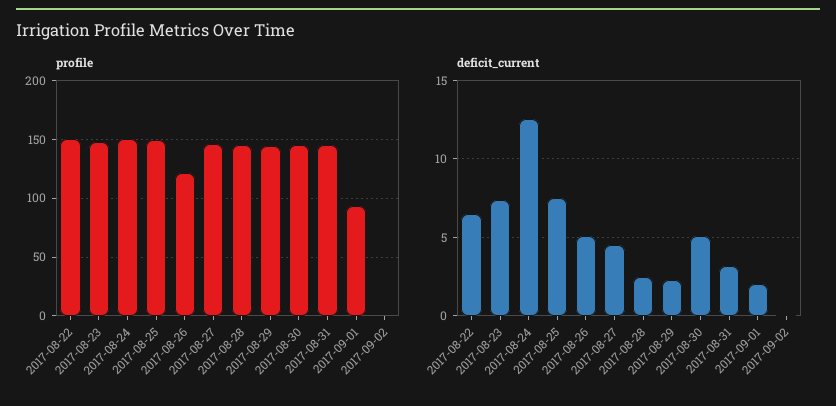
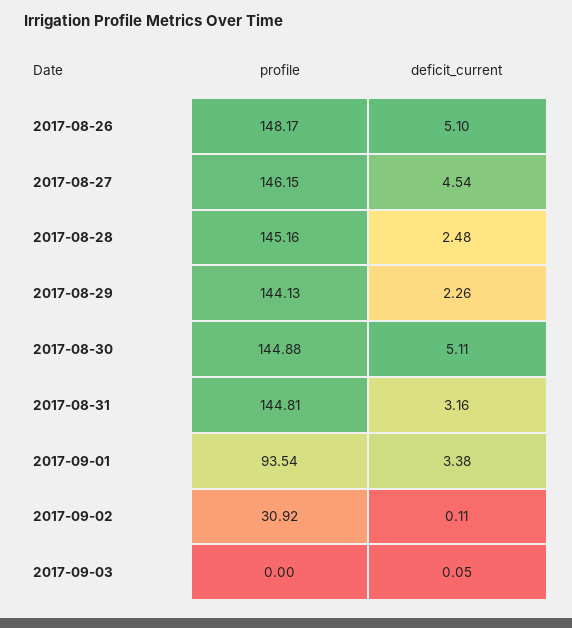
profile, 2017-08-22: 150 -> none
profile, 2017-08-23: 150 -> none
profile, 2017-08-24: 150 -> none
profile, 2017-08-25: 150 -> none
profile, 2017-08-26: 120 -> 148.17
profile, 2017-09-02: 0 -> 30.92
deficit_current, 2017-08-22: 6.5 -> none
deficit_current, 2017-08-23: 7.5 -> none
deficit_current, 2017-08-24: 12.5 -> none
deficit_current, 2017-08-25: 7.5 -> none
deficit_current, 2017-09-01: 2 -> 3.38
profile, 2017-09-03: none -> 0
deficit_current, 2017-09-03: none -> 0.05

